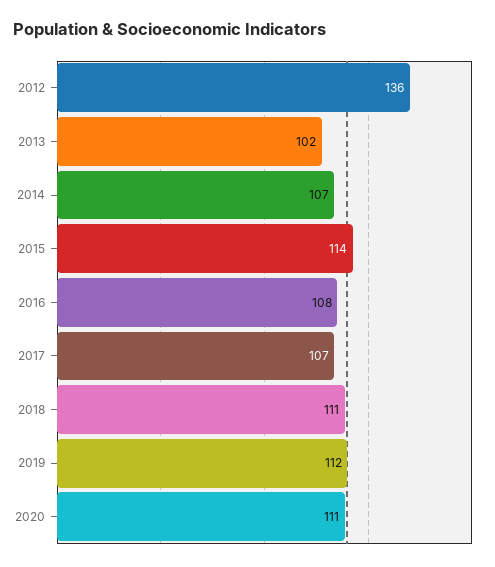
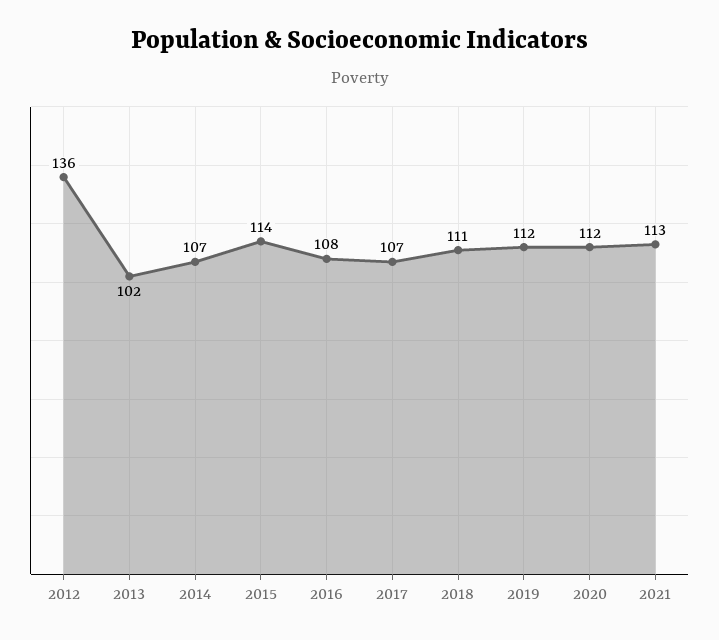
2020: 111 -> 112
2021: none -> 113

